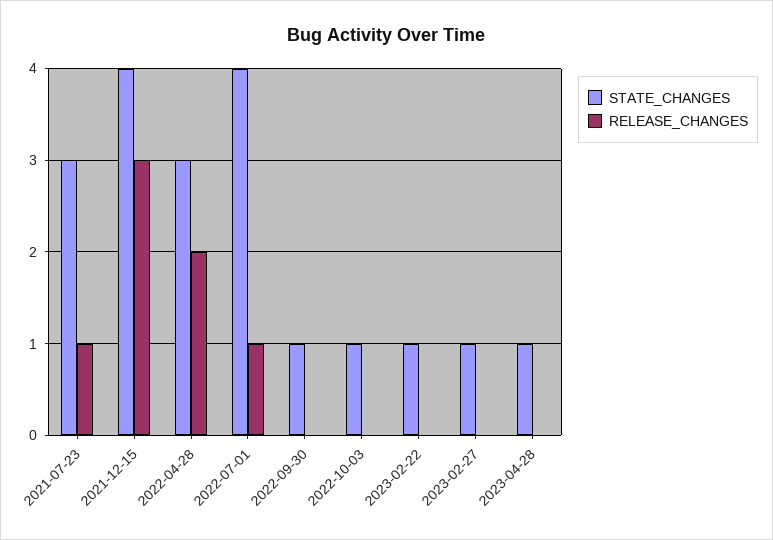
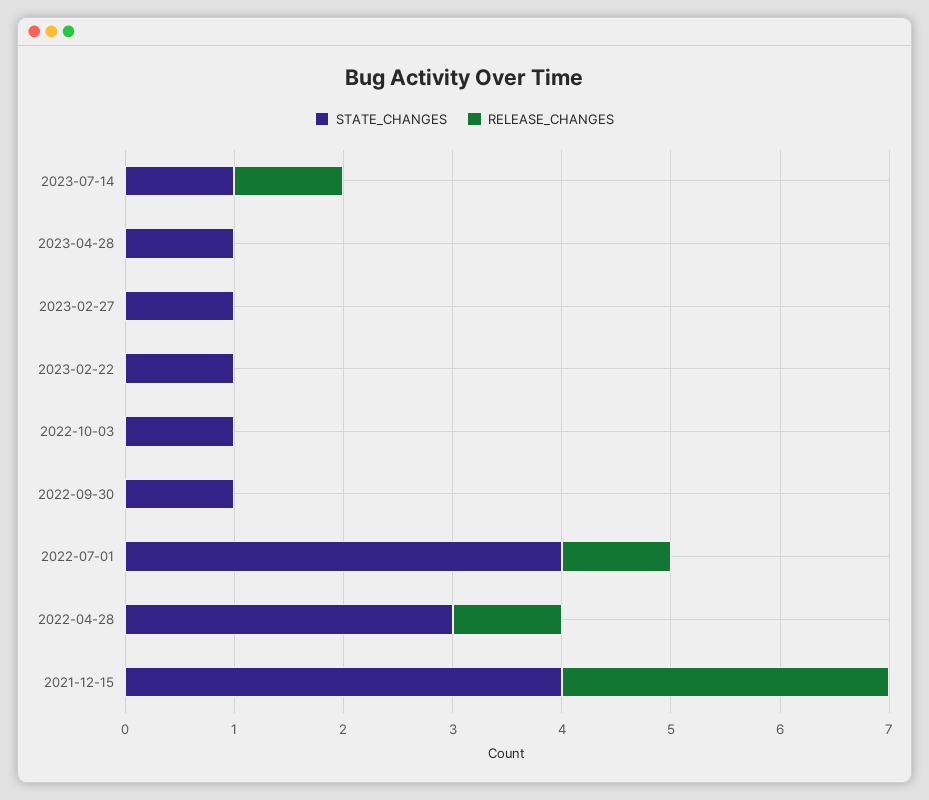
STATE_CHANGES, 2021-07-23: 3 -> none
RELEASE_CHANGES, 2021-07-23: 1 -> none
RELEASE_CHANGES, 2022-04-28: 2 -> 1
STATE_CHANGES, 2023-07-14: none -> 1
RELEASE_CHANGES, 2023-07-14: none -> 1

